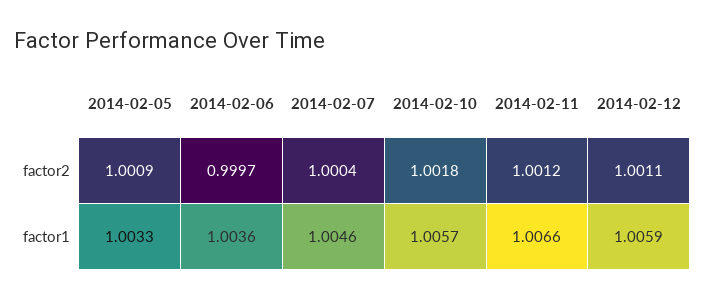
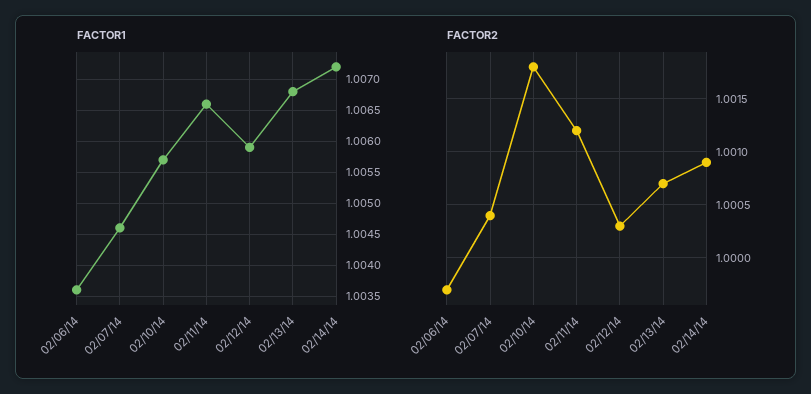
factor2, 2014-02-05: 1.0009 -> none
factor2, 2014-02-12: 1.0011 -> 1.0003
factor1, 2014-02-05: 1.0033 -> none
factor1, 02/13/14: none -> 1.0068
factor1, 02/14/14: none -> 1.0072
factor2, 02/13/14: none -> 1.0007
factor2, 02/14/14: none -> 1.0009

